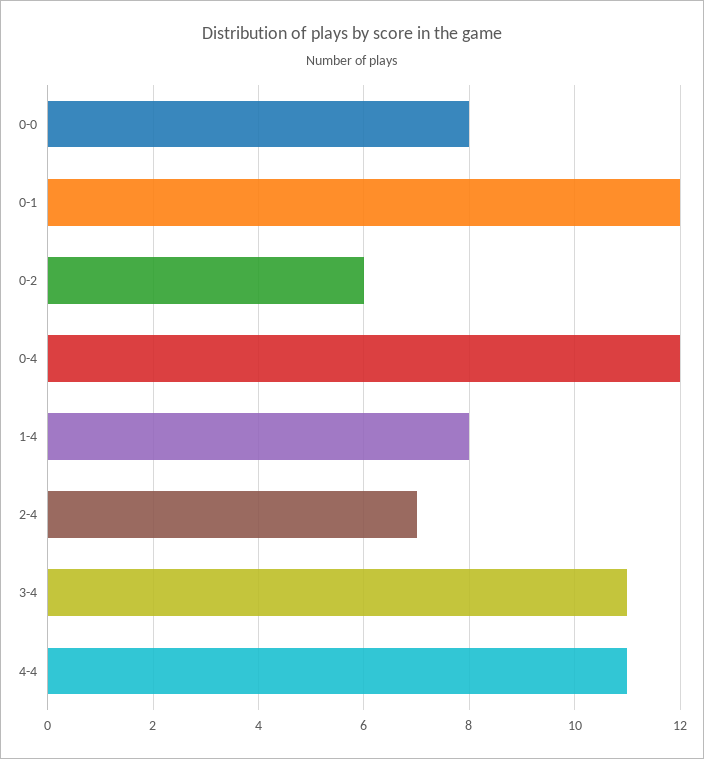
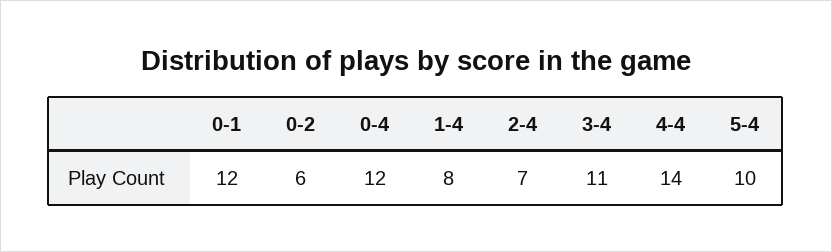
0-0: 8 -> none
4-4: 11 -> 14
5-4: none -> 10

